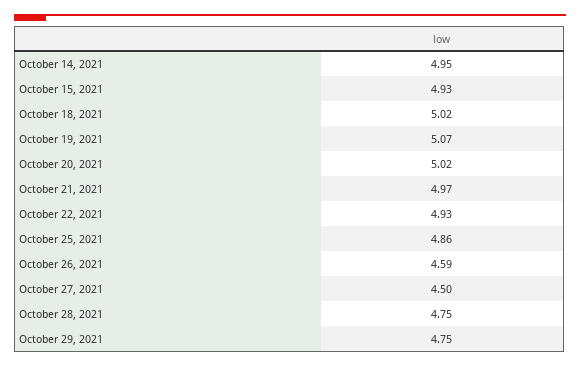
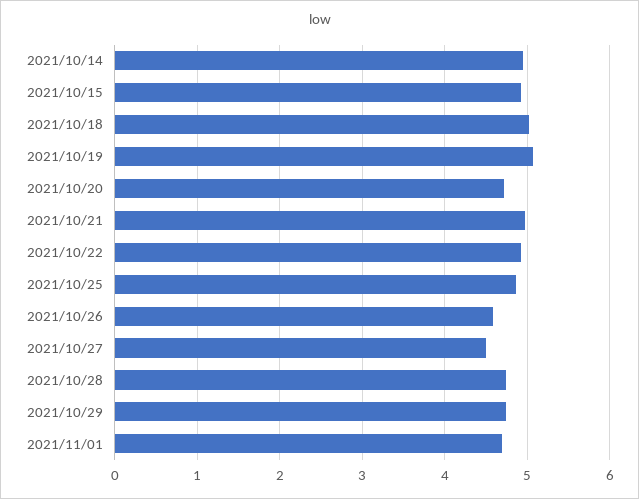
October 20, 2021: 5.02 -> 4.7
2021/11/01: none -> 4.7

